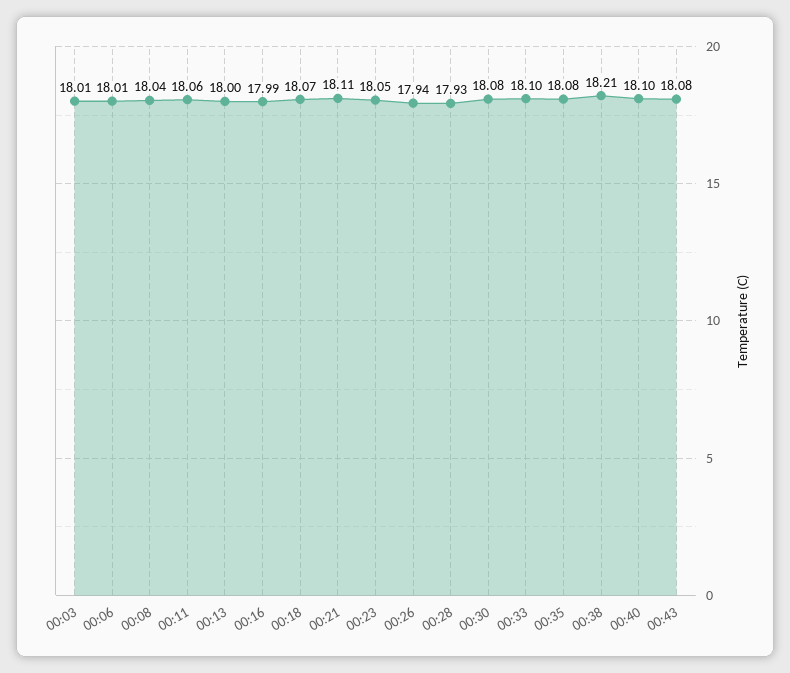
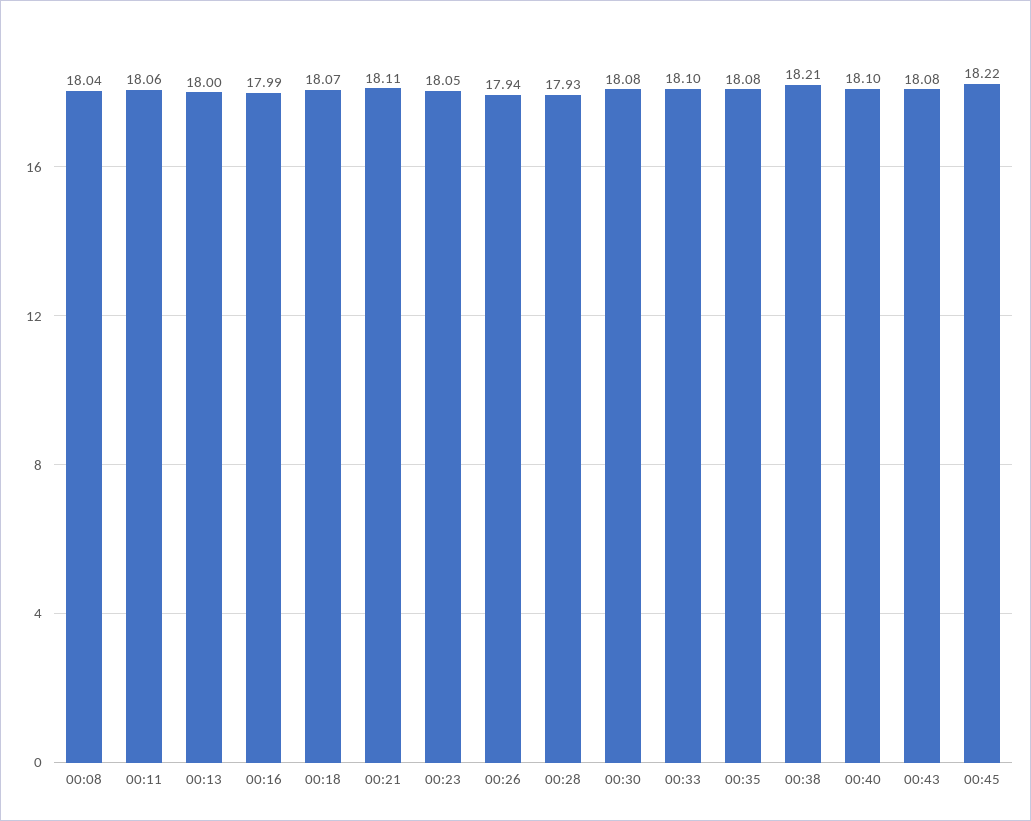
00:03: 18.01 -> none
00:06: 18.01 -> none
00:45: none -> 18.22

